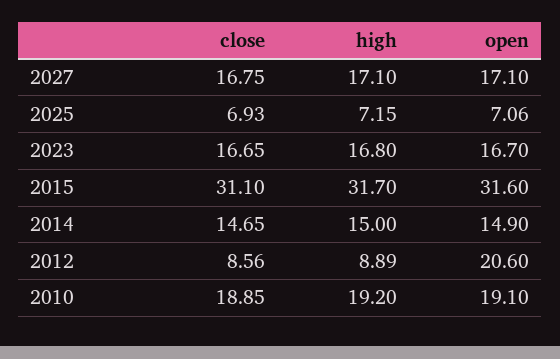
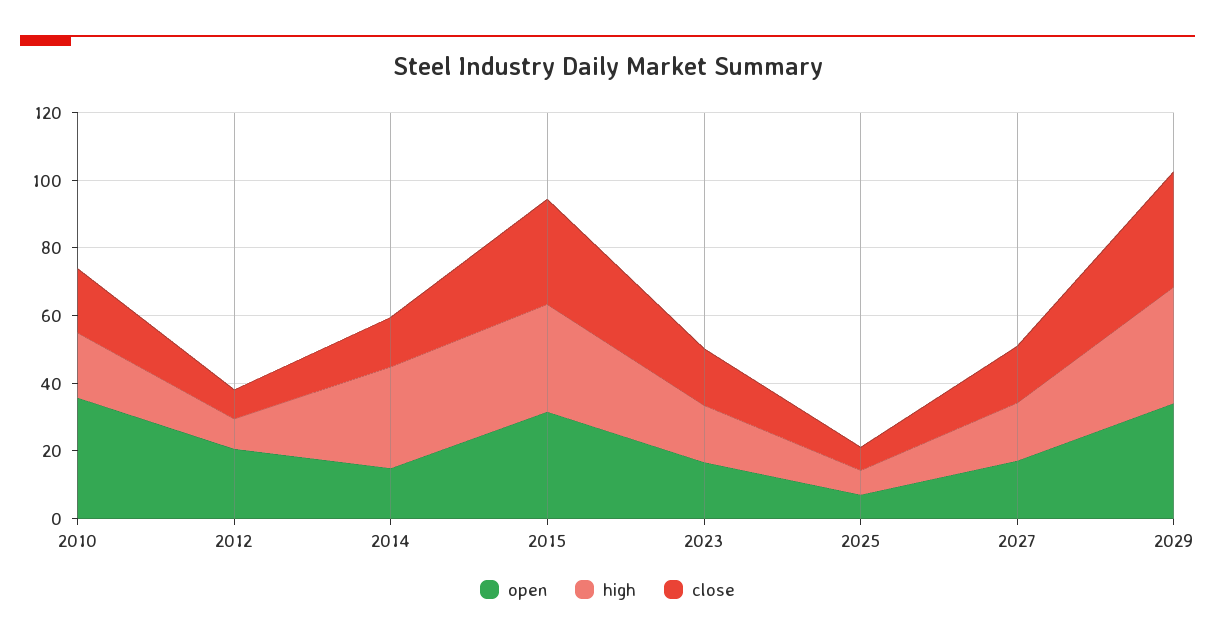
high, 2014: 15 -> 30
open, 2010: 19.1 -> 35
open, 2029: none -> 35
high, 2029: none -> 35
close, 2029: none -> 35

